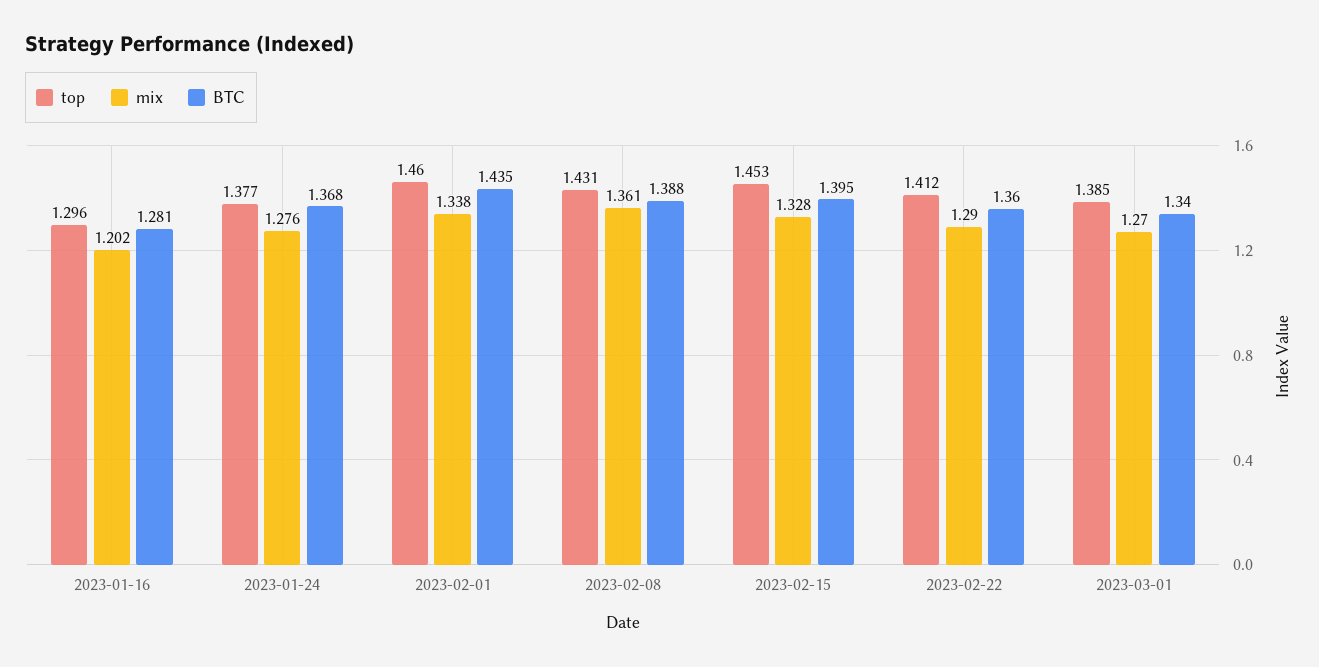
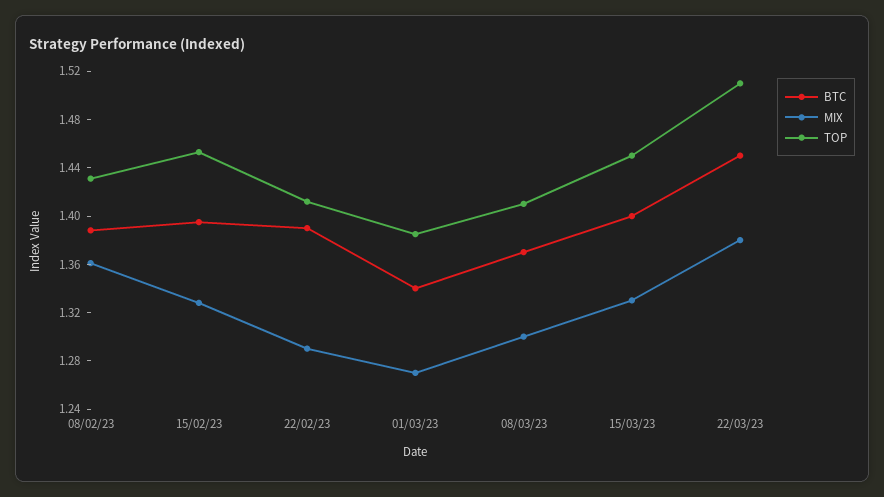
top, 2023-01-16: 1.296 -> none
mix, 2023-01-16: 1.202 -> none
BTC, 2023-01-16: 1.281 -> none
top, 2023-01-24: 1.377 -> none
mix, 2023-01-24: 1.276 -> none
BTC, 2023-01-24: 1.368 -> none
top, 2023-02-01: 1.46 -> none
mix, 2023-02-01: 1.338 -> none
BTC, 2023-02-01: 1.435 -> none
BTC, 2023-02-22: 1.36 -> 1.39
BTC, 08/03/23: none -> 1.37
mix, 08/03/23: none -> 1.3
top, 08/03/23: none -> 1.41
BTC, 15/03/23: none -> 1.4
mix, 15/03/23: none -> 1.33
top, 15/03/23: none -> 1.45
BTC, 22/03/23: none -> 1.45
mix, 22/03/23: none -> 1.38
top, 22/03/23: none -> 1.51

